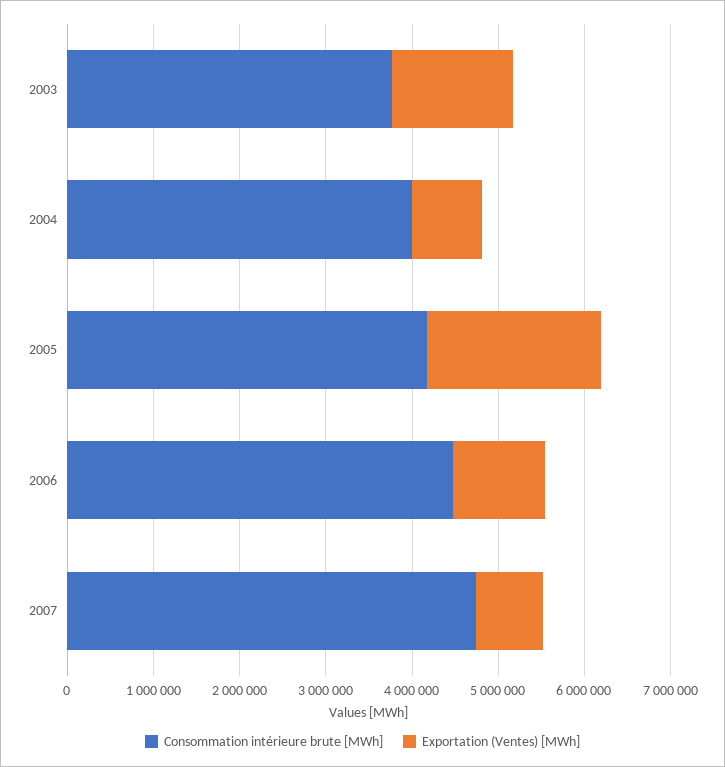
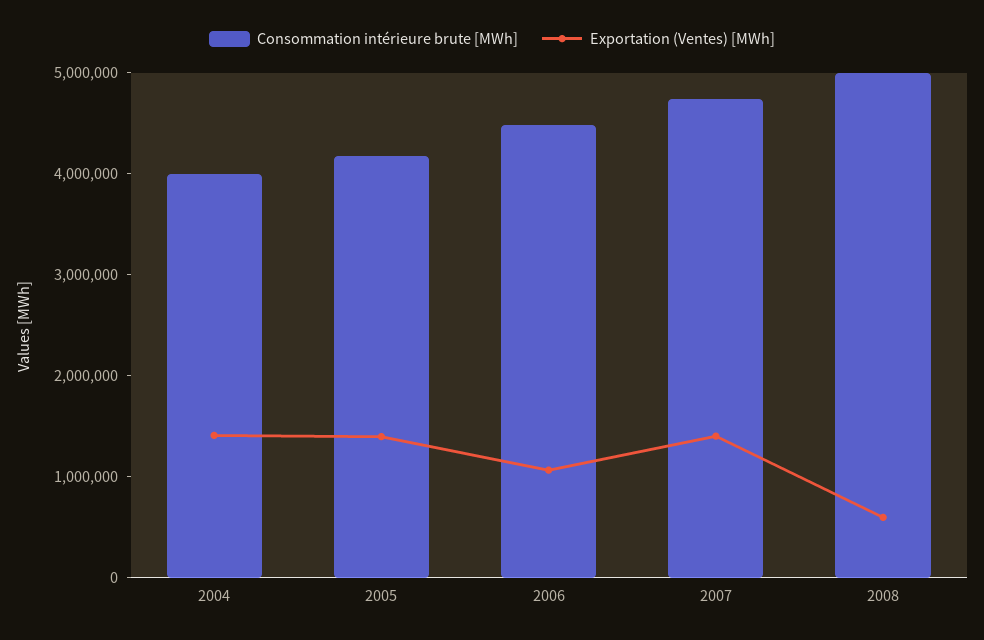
Consommation intérieure brute [MWh], 2003: 3800000 -> none
Exportation (Ventes) [MWh], 2003: 1400000 -> none
Exportation (Ventes) [MWh], 2004: 800000 -> 1400000
Exportation (Ventes) [MWh], 2005: 2000000 -> 1400000
Exportation (Ventes) [MWh], 2007: 800000 -> 1400000
Consommation intérieure brute [MWh], 2008: none -> 5000000
Exportation (Ventes) [MWh], 2008: none -> 600000

